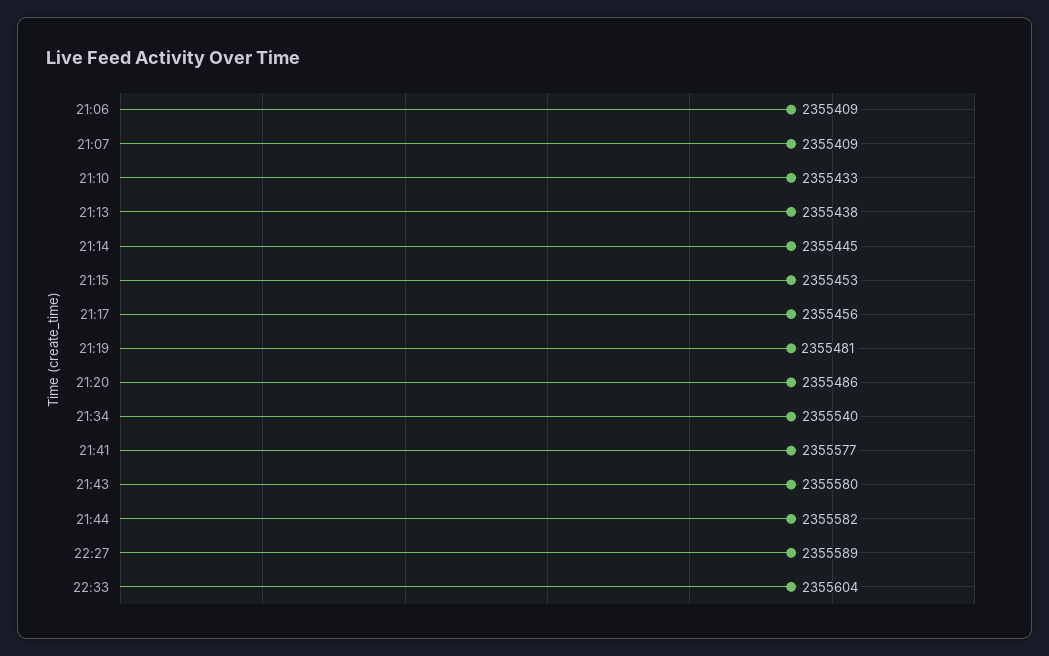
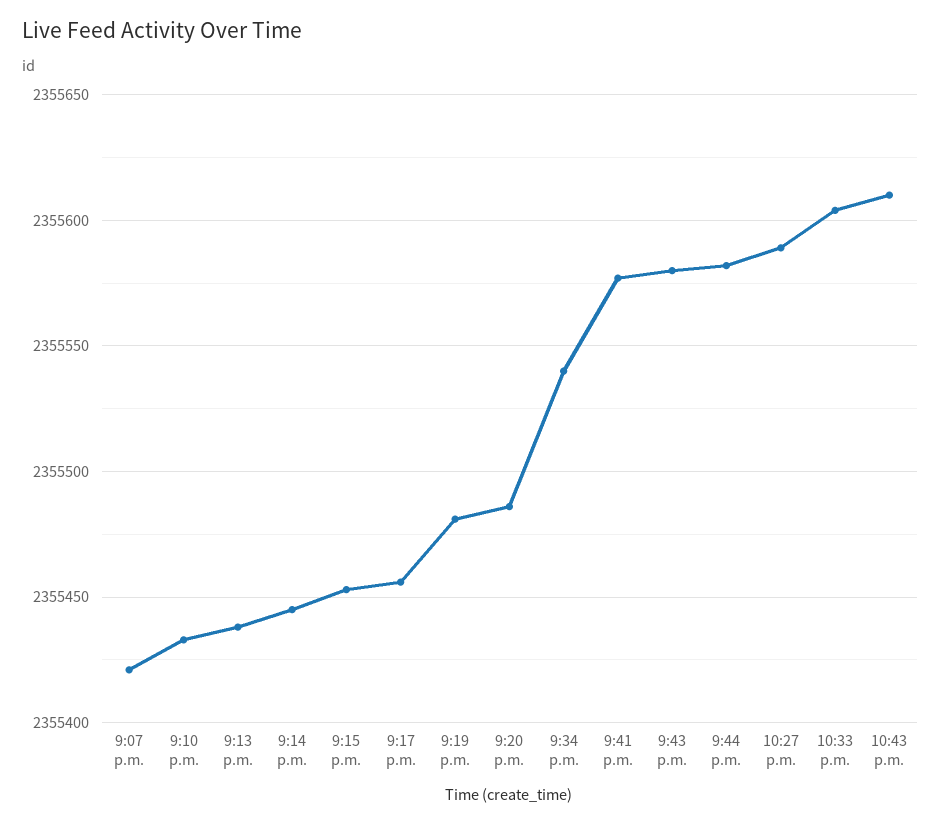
21:06: 2355409 -> none
21:07: 2355409 -> 2355420
10:43 p.m.: none -> 2355610

